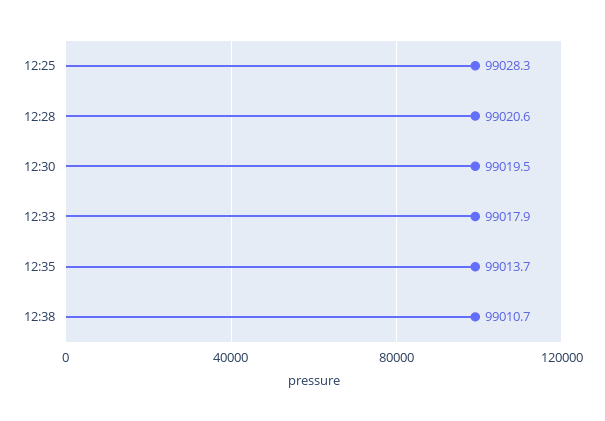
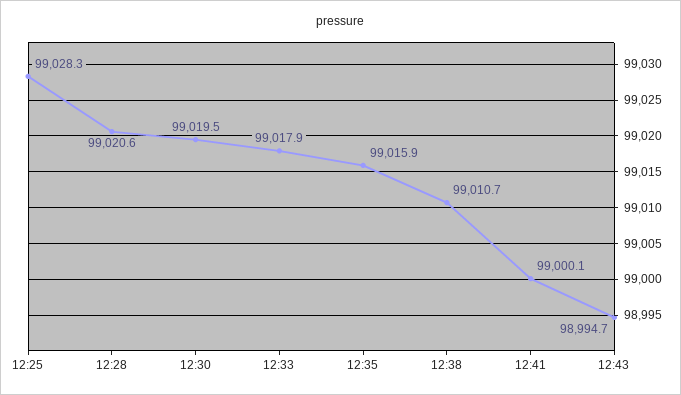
12:35: 99013.7 -> 99015.9
12:41: none -> 99000.1
12:43: none -> 98994.7

